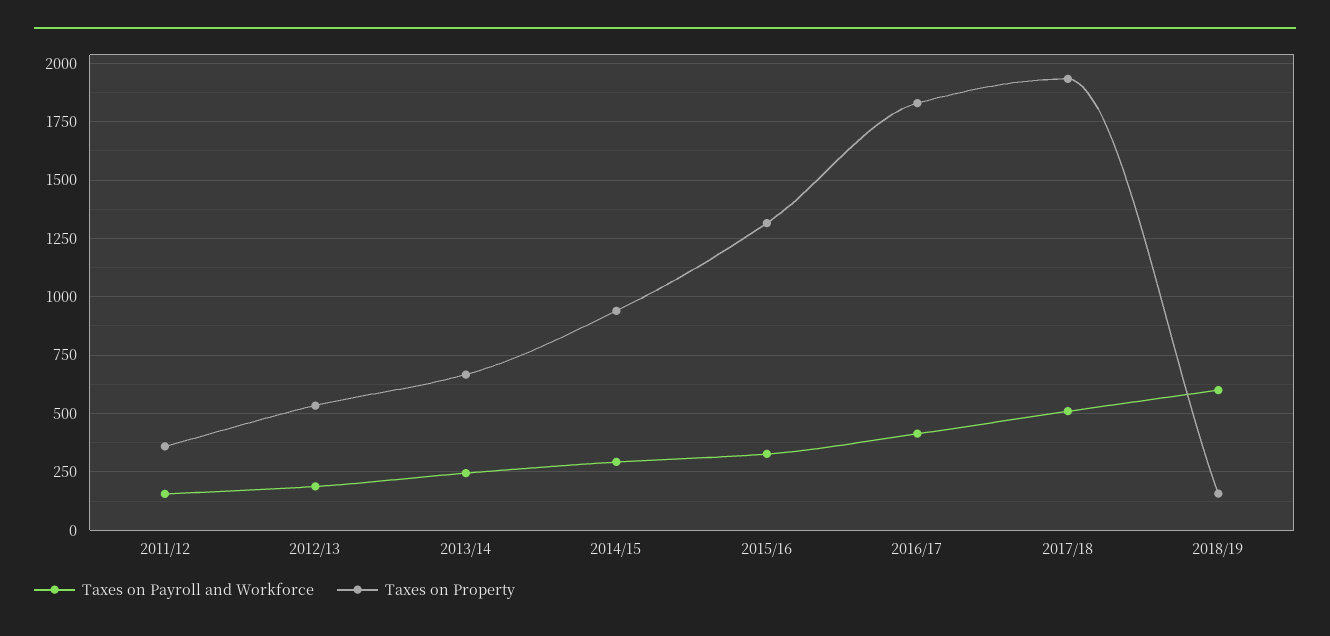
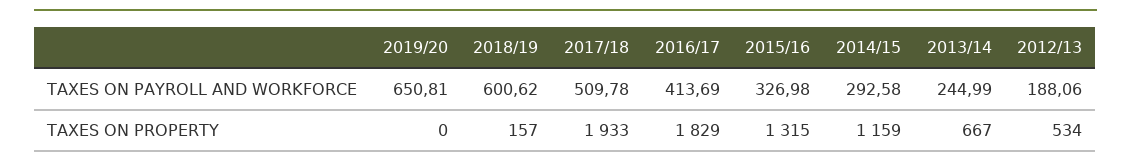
Taxes on Payroll and Workforce, 2011/12: 150 -> none
Taxes on Property, 2011/12: 350 -> none
Taxes on Property, 2014/15: 950 -> 1159
Taxes on Payroll and Workforce, 2019/20: none -> 650.81
Taxes on Property, 2019/20: none -> 0

